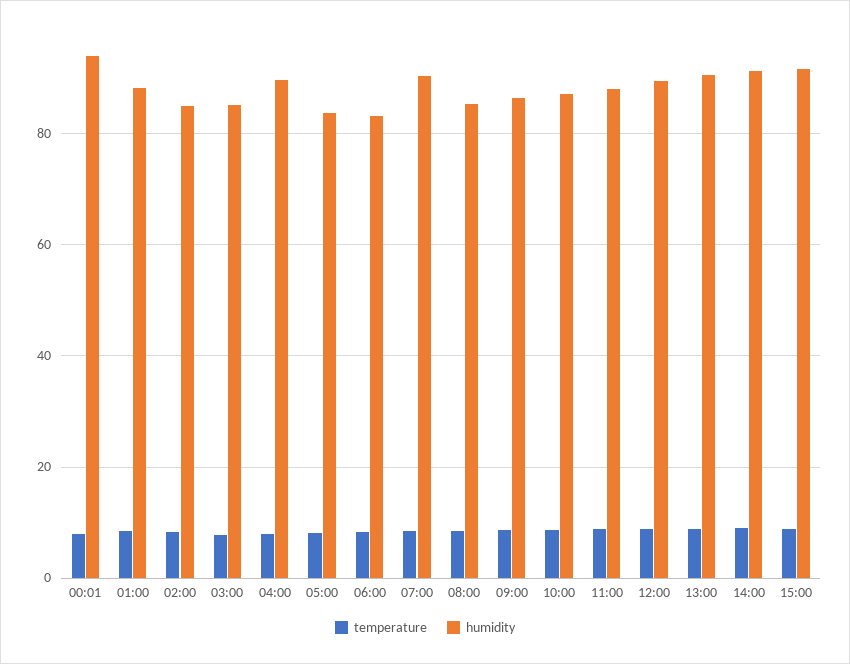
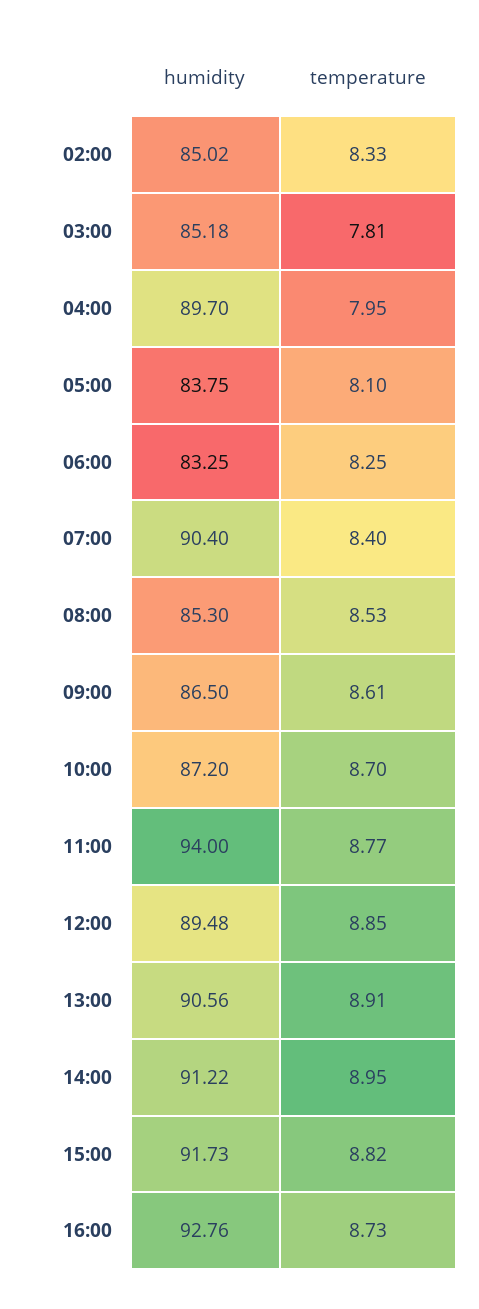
temperature, 00:01: 8 -> none
humidity, 00:01: 94 -> none
temperature, 01:00: 8 -> none
humidity, 01:00: 88 -> none
humidity, 11:00: 88 -> 94
humidity, 16:00: none -> 92.76
temperature, 16:00: none -> 8.73

